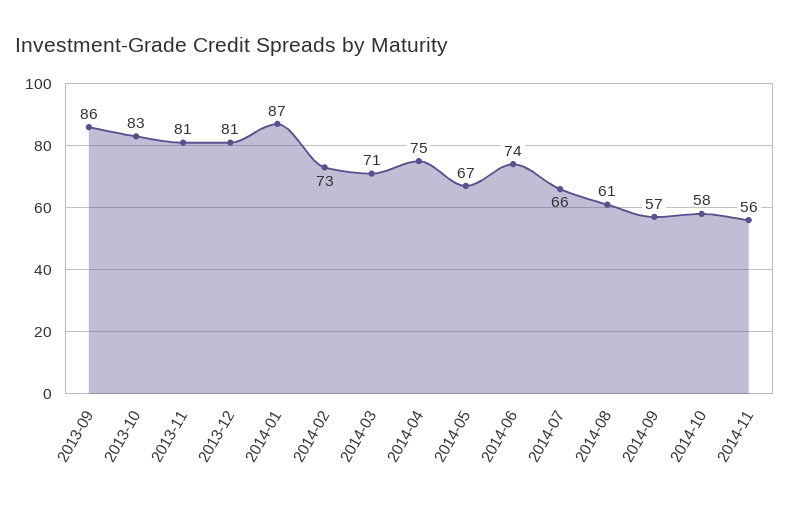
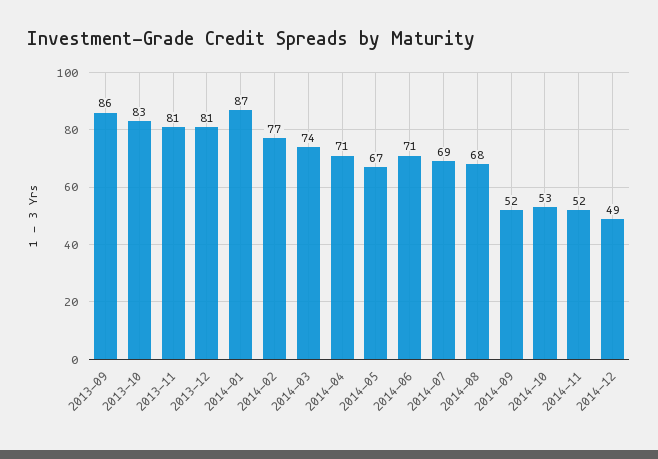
2014-02: 73 -> 77
2014-03: 71 -> 74
2014-04: 75 -> 71
2014-06: 74 -> 71
2014-07: 66 -> 69
2014-08: 61 -> 68
2014-09: 57 -> 52
2014-10: 58 -> 53
2014-11: 56 -> 52
2014-12: none -> 49

